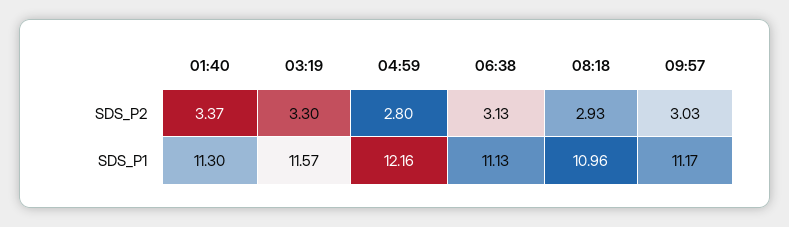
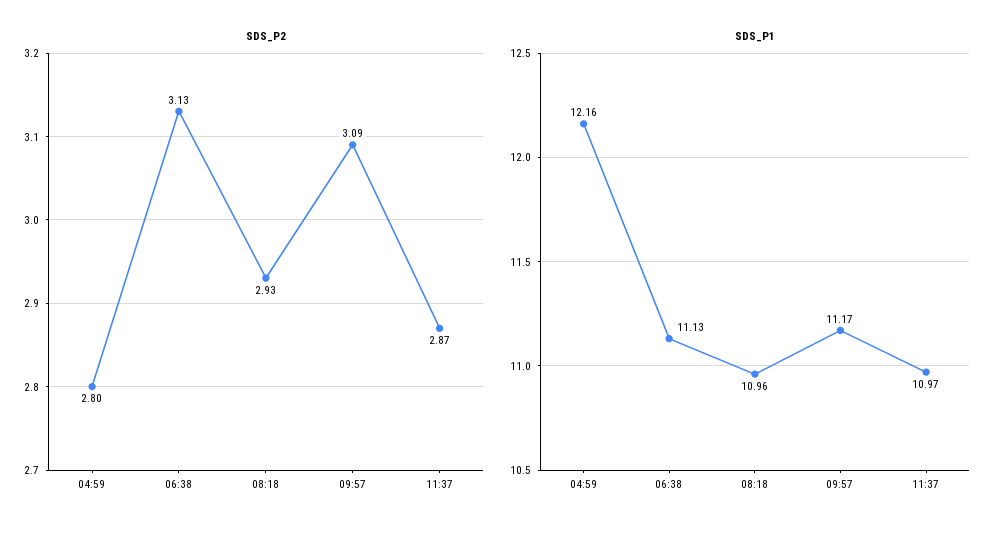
SDS_P2, 01:40: 3.37 -> none
SDS_P2, 03:19: 3.3 -> none
SDS_P2, 09:57: 3.03 -> 3.09
SDS_P1, 01:40: 11.3 -> none
SDS_P1, 03:19: 11.57 -> none
SDS_P2, 11:37: none -> 2.87
SDS_P1, 11:37: none -> 10.97

